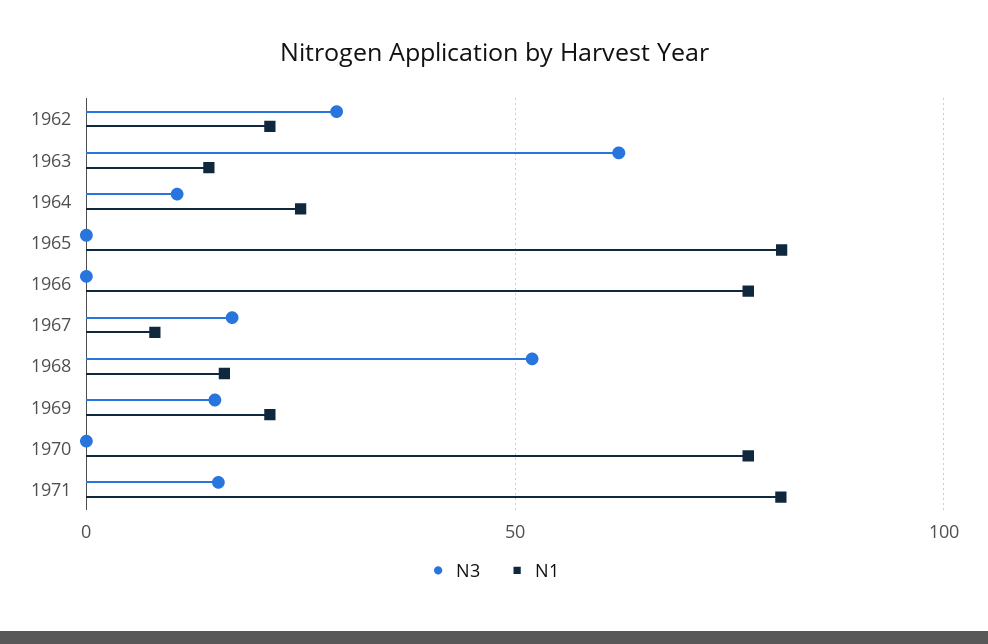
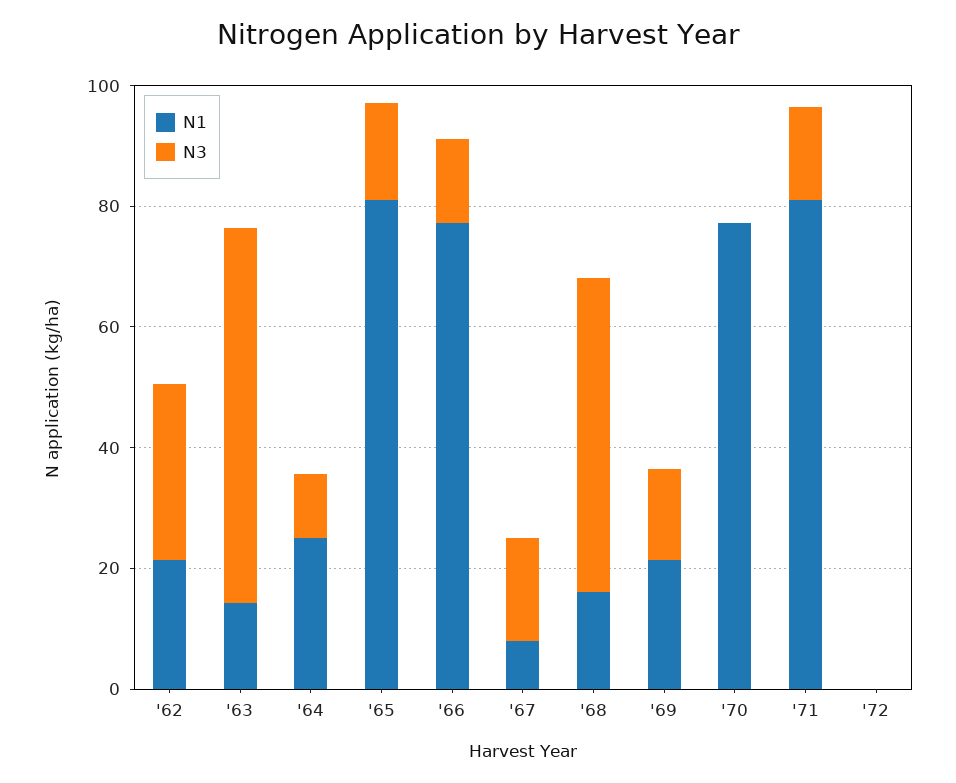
N3, 1965: 0 -> 15
N3, 1966: 0 -> 15
N1, '72: none -> 0
N3, '72: none -> 0

